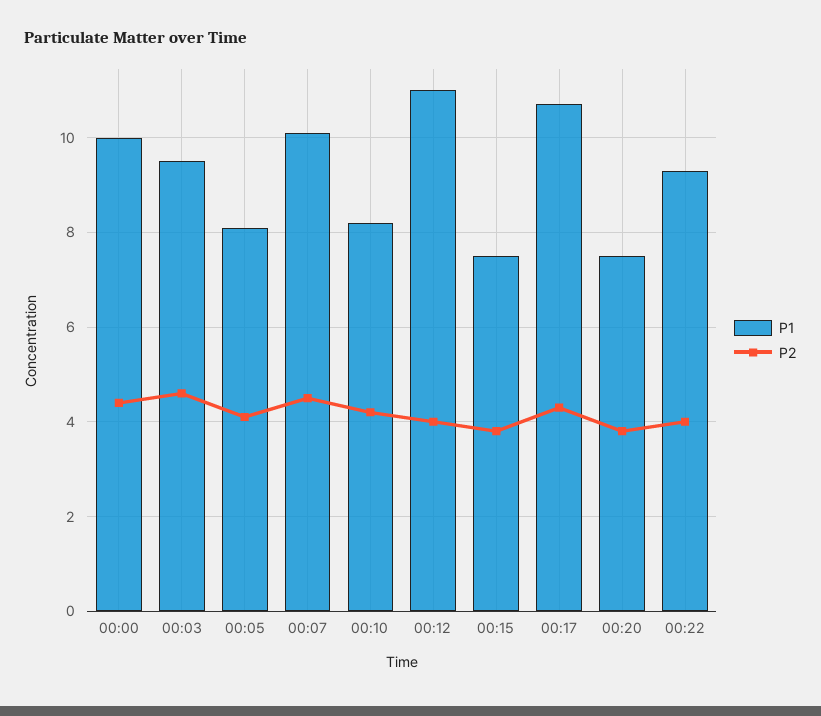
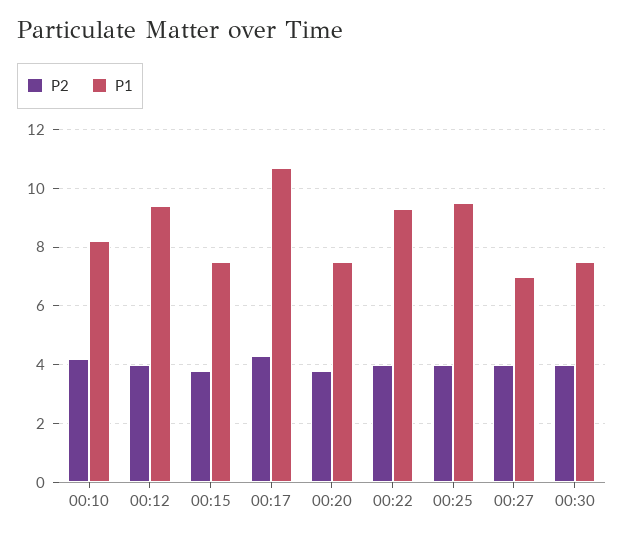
P1, 00:00: 10 -> none
P2, 00:00: 4.5 -> none
P1, 00:03: 9.5 -> none
P2, 00:03: 4.5 -> none
P1, 00:05: 8 -> none
P2, 00:05: 4 -> none
P1, 00:07: 10 -> none
P2, 00:07: 4.5 -> none
P1, 00:12: 11 -> 9.5
P2, 00:25: none -> 4
P1, 00:25: none -> 9.5
P2, 00:27: none -> 4
P1, 00:27: none -> 7
P2, 00:30: none -> 4
P1, 00:30: none -> 7.5

